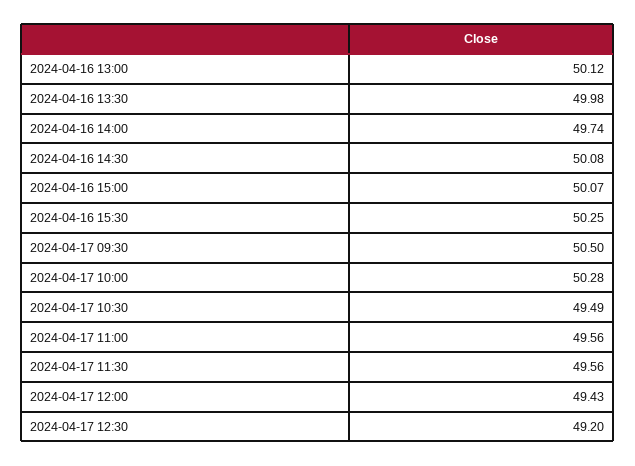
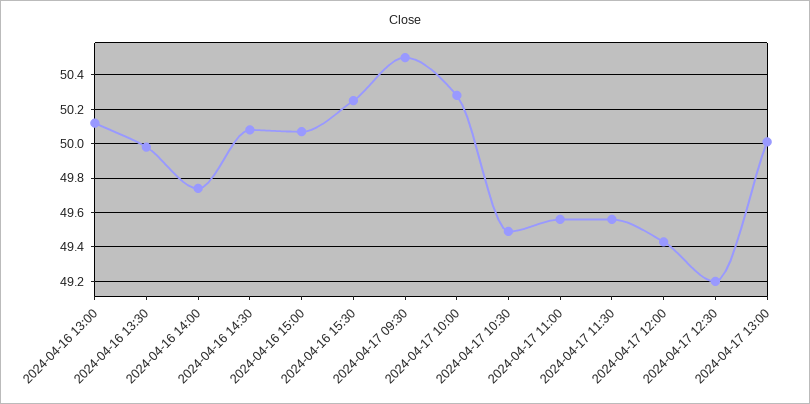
2024-04-17 13:00: none -> 50

